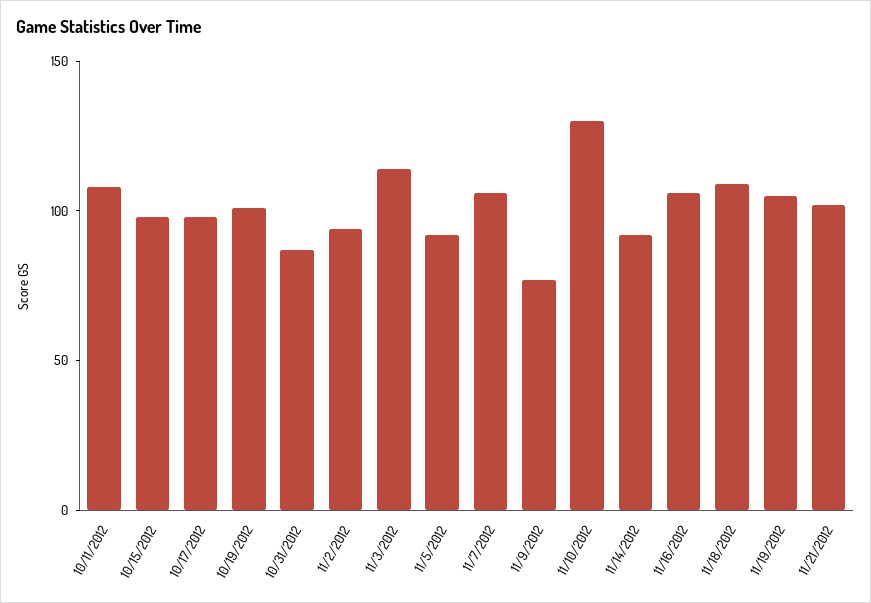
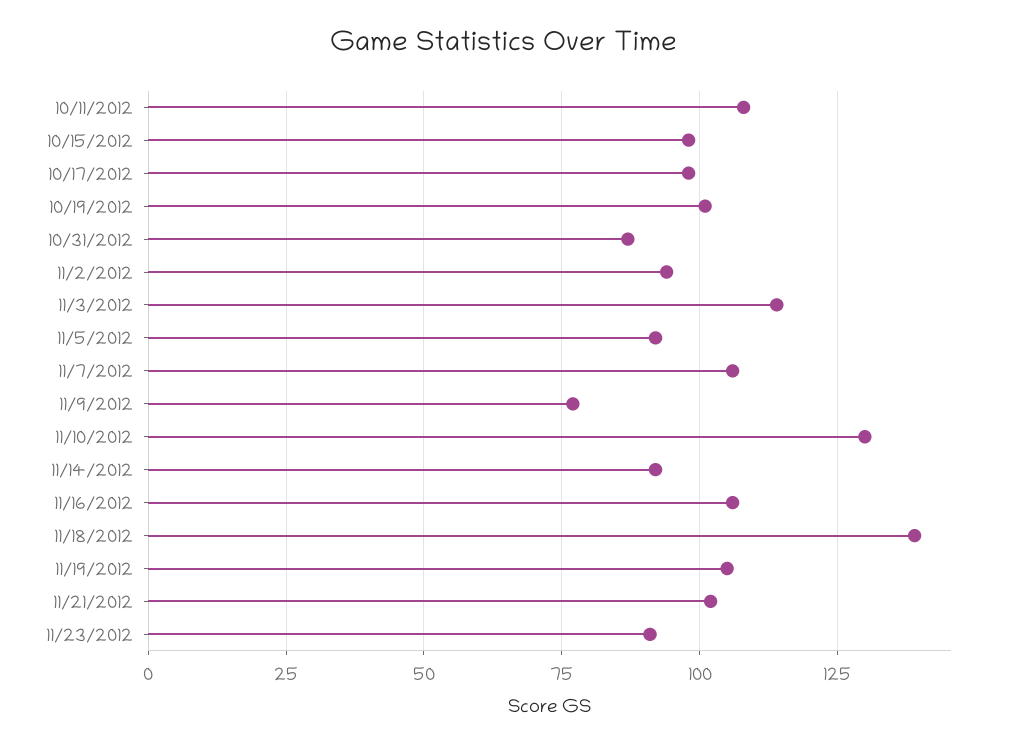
11/18/2012: 110 -> 140
11/23/2012: none -> 90

